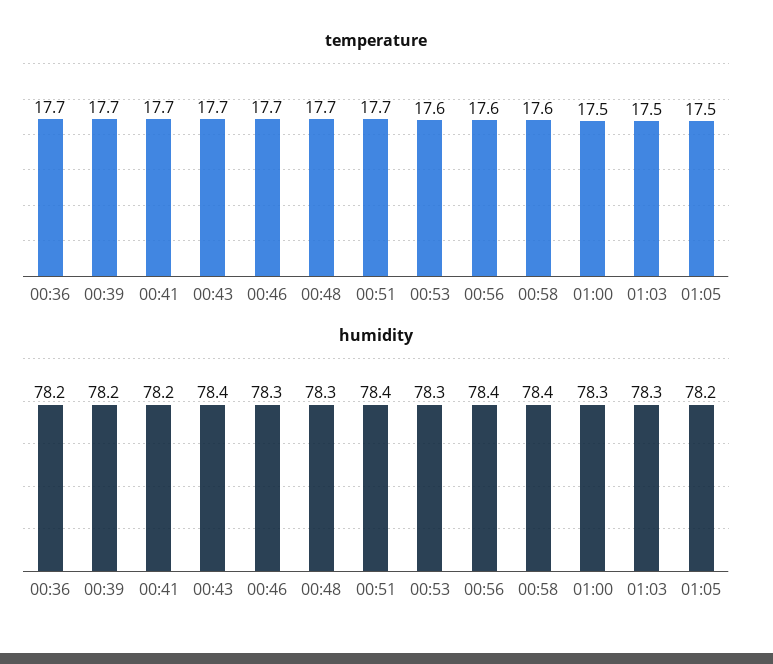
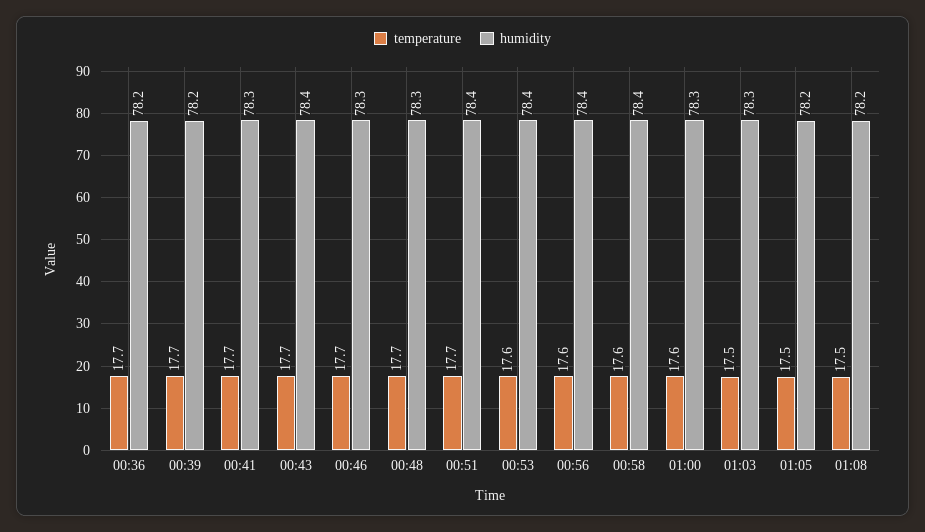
temperature, 01:00: 17.5 -> 17.6
humidity, 00:41: 78.2 -> 78.3
humidity, 00:53: 78.3 -> 78.4
temperature, 01:08: none -> 17.5
humidity, 01:08: none -> 78.2

